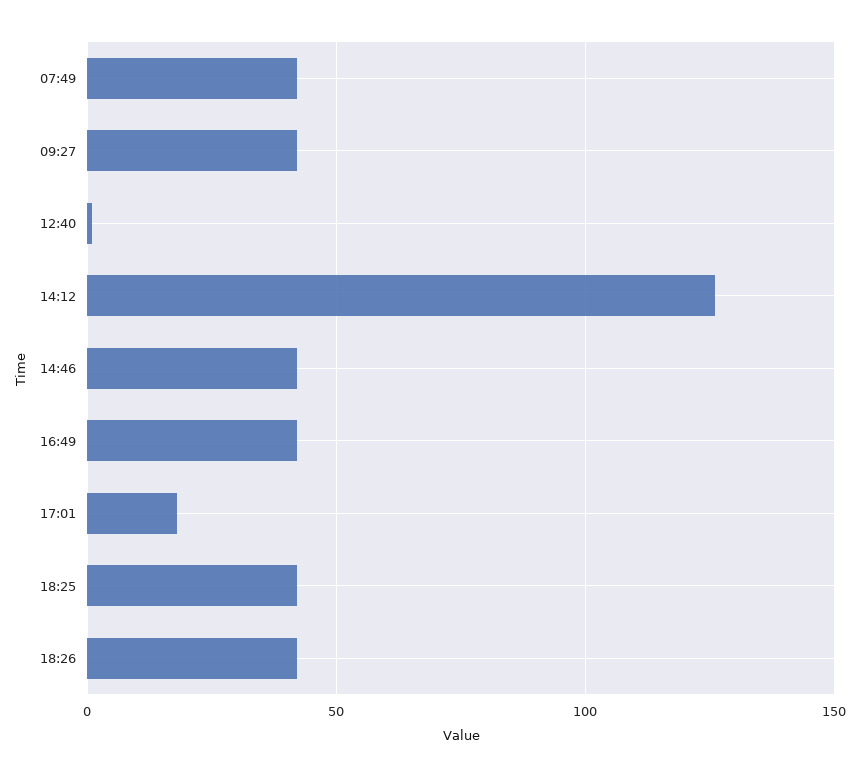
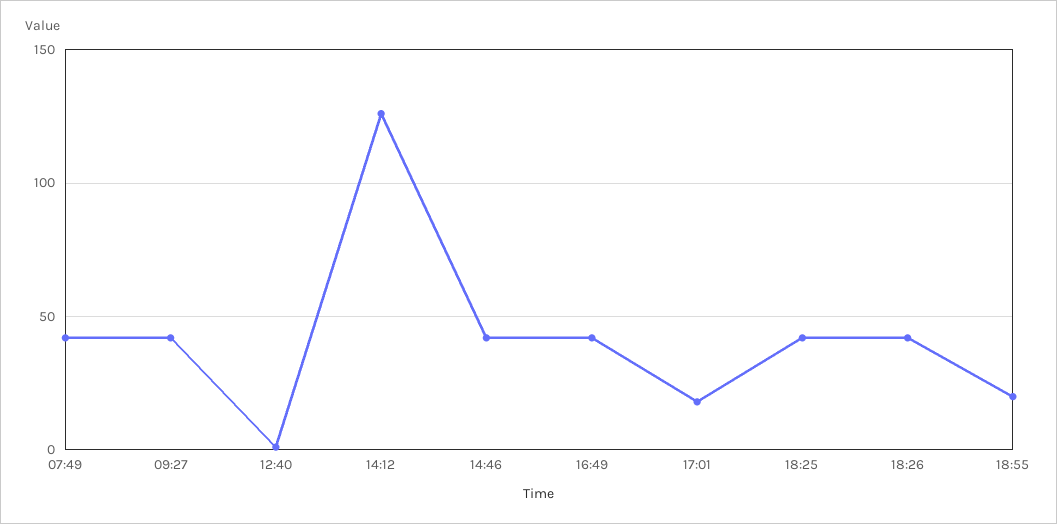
18:55: none -> 20

